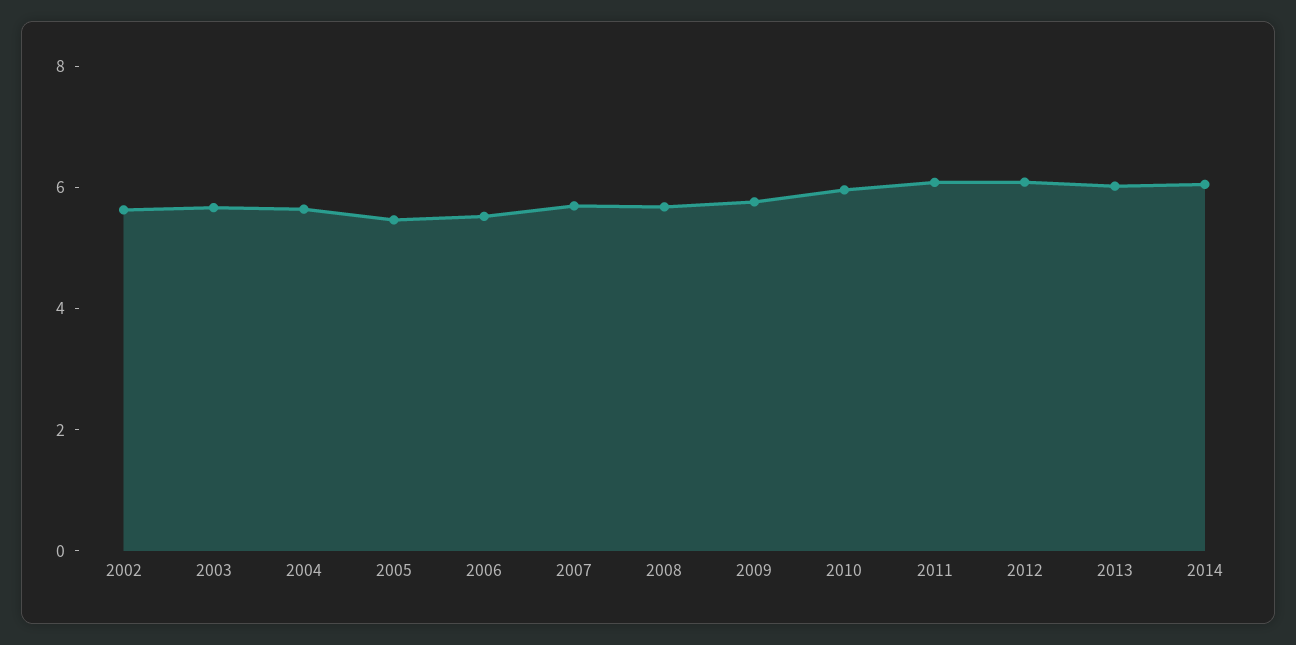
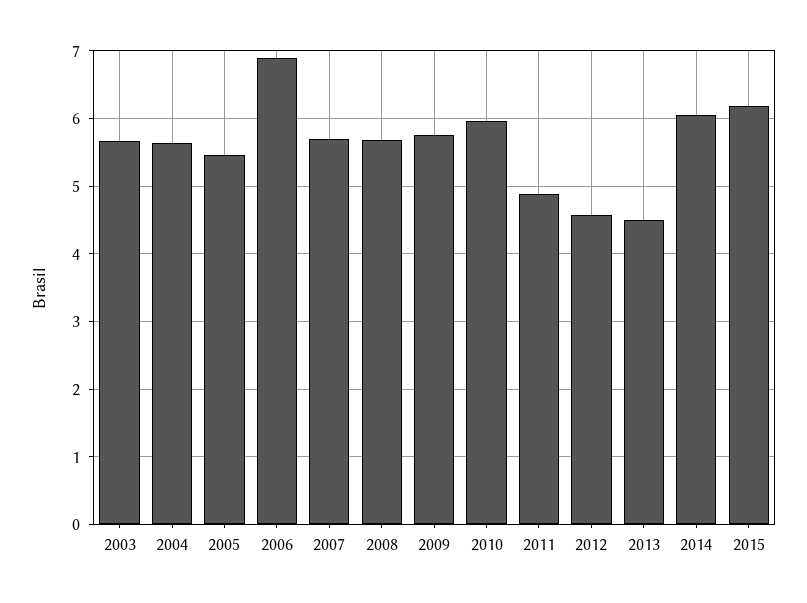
2002: 5.5 -> none
2006: 5.5 -> 6.9
2011: 6 -> 4.9
2012: 6 -> 4.6
2013: 6 -> 4.5
2015: none -> 6.2

